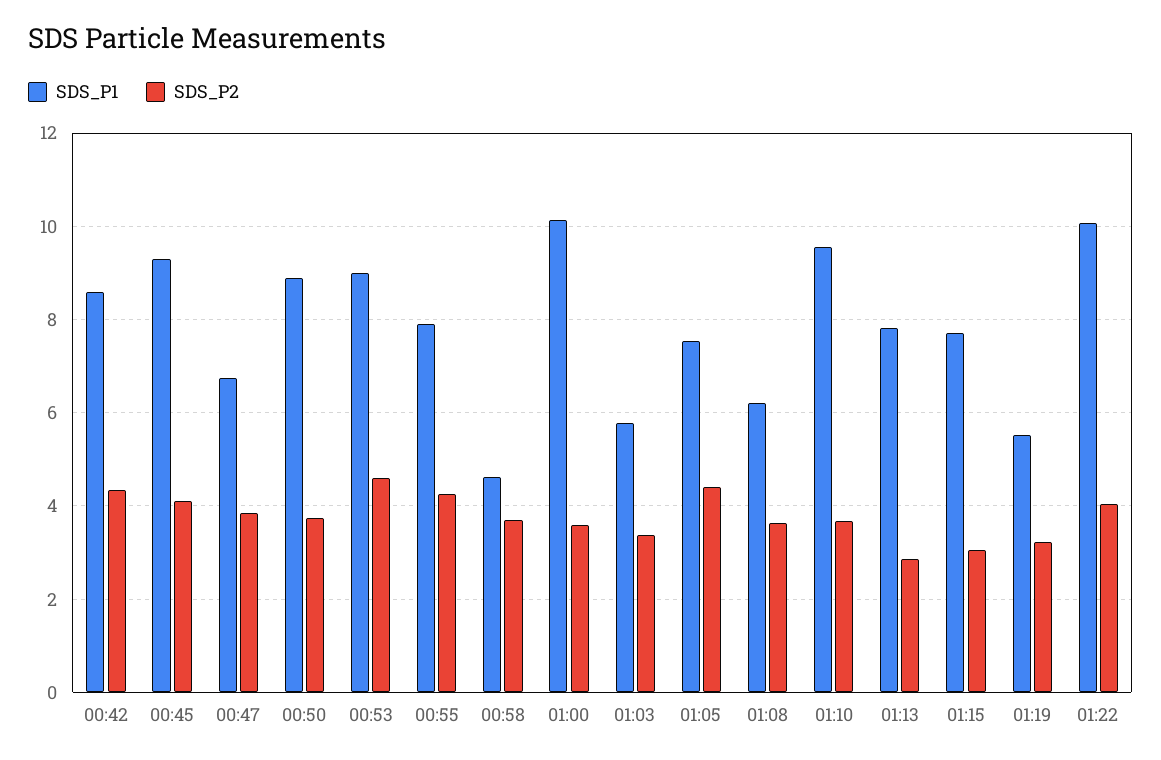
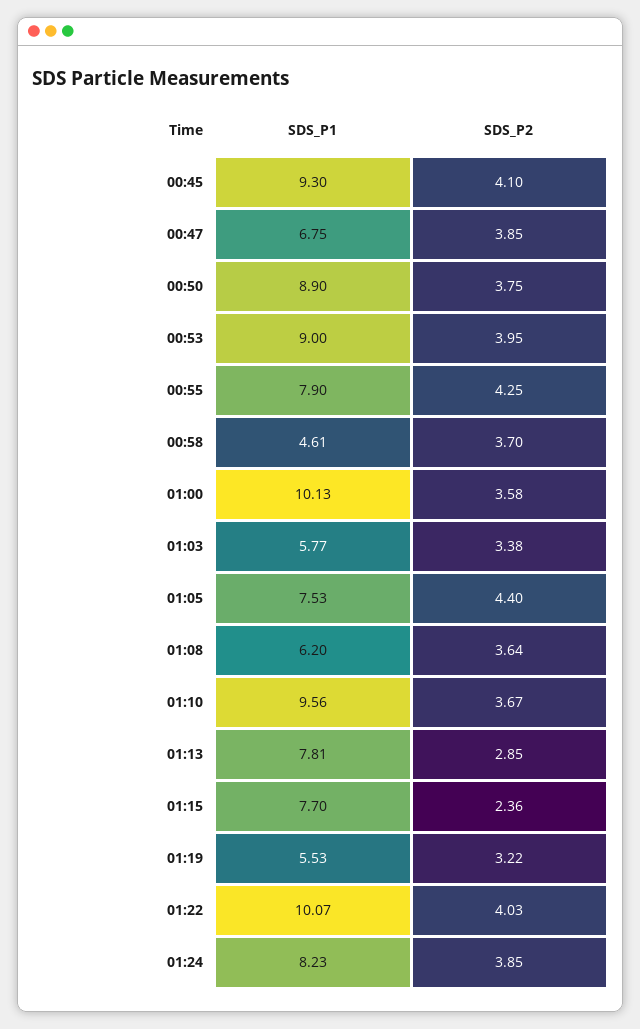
SDS_P1, 00:42: 8.6 -> none
SDS_P2, 00:42: 4.4 -> none
SDS_P2, 00:53: 4.6 -> 3.95
SDS_P2, 01:15: 3 -> 2.36
SDS_P1, 01:24: none -> 8.23
SDS_P2, 01:24: none -> 3.85

